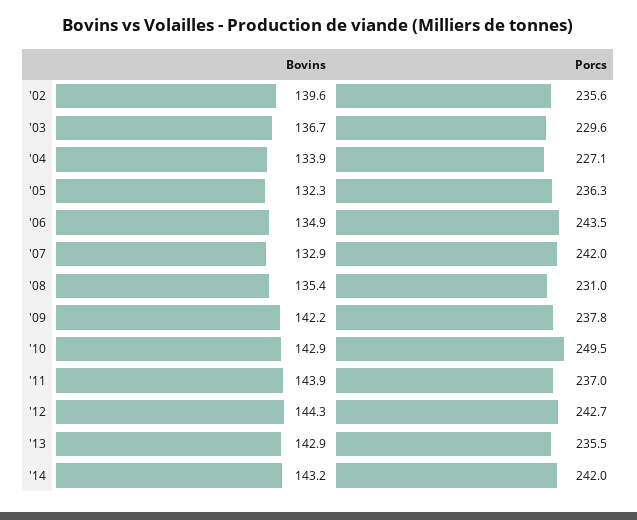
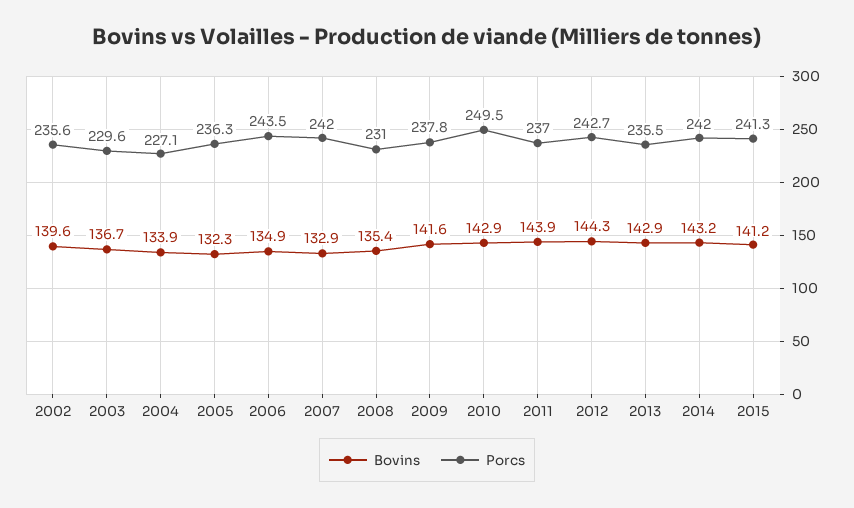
Bovins, '09: 142.2 -> 141.6
Bovins, 2015: none -> 141.2
Porcs, 2015: none -> 241.3

